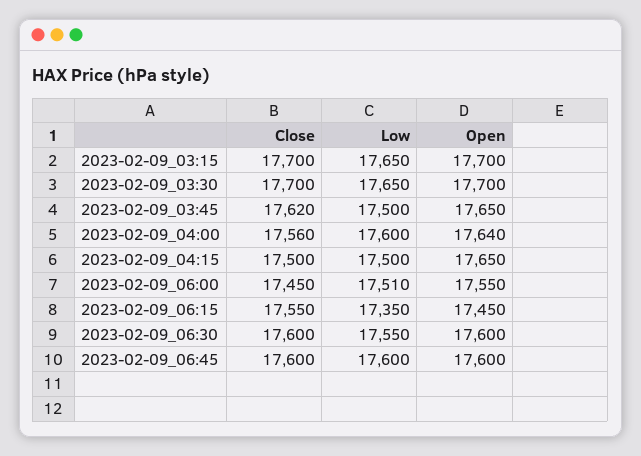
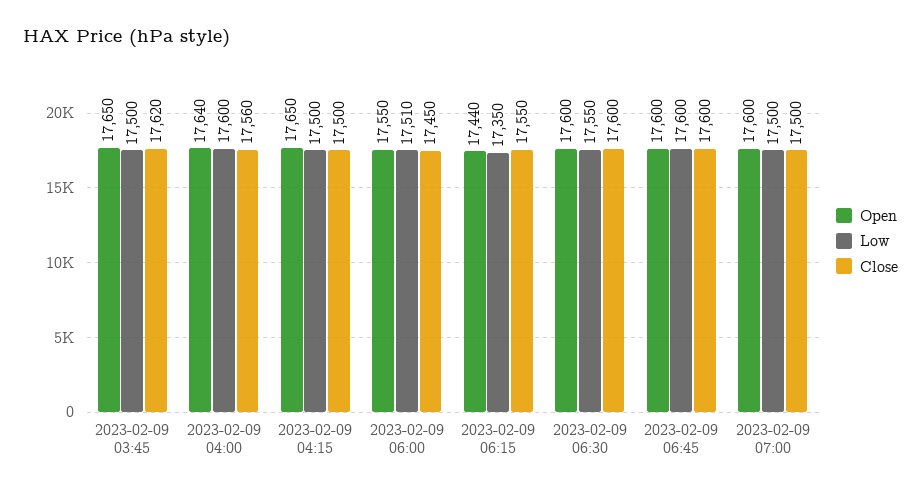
Close, 2023-02-09_03:15: 17700 -> none
Low, 2023-02-09_03:15: 17650 -> none
Open, 2023-02-09_03:15: 17700 -> none
Close, 2023-02-09_03:30: 17700 -> none
Low, 2023-02-09_03:30: 17650 -> none
Open, 2023-02-09_03:30: 17700 -> none
Open, 2023-02-09_06:15: 17450 -> 17440
Open, 2023-02-09 07:00: none -> 17600
Low, 2023-02-09 07:00: none -> 17500
Close, 2023-02-09 07:00: none -> 17500

